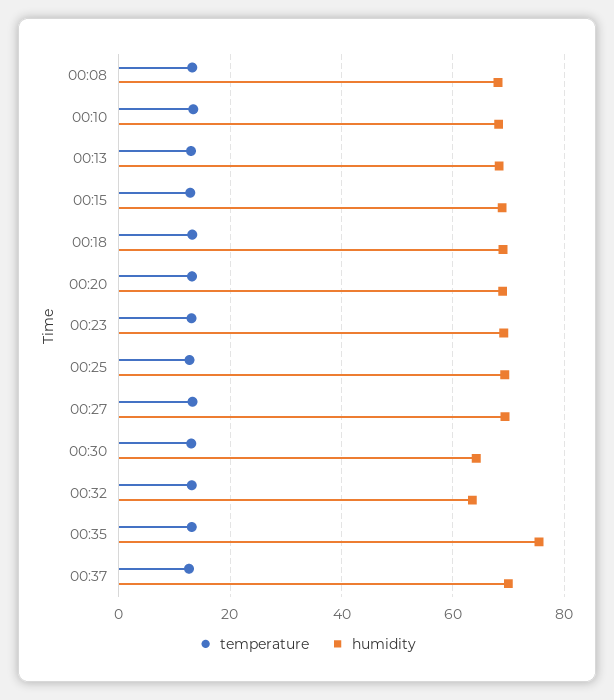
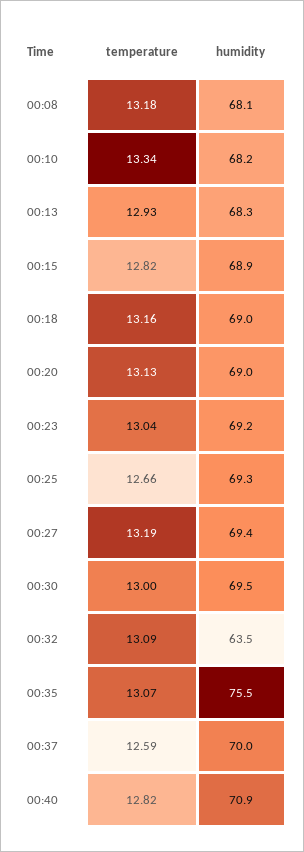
humidity, 00:30: 64 -> 69.5
temperature, 00:40: none -> 12.82
humidity, 00:40: none -> 70.9

